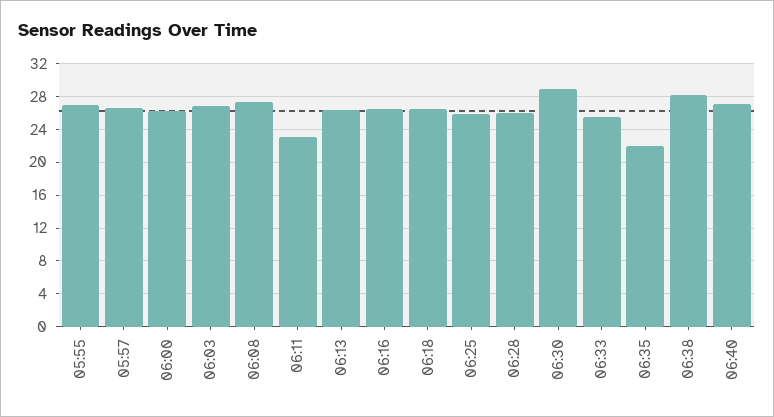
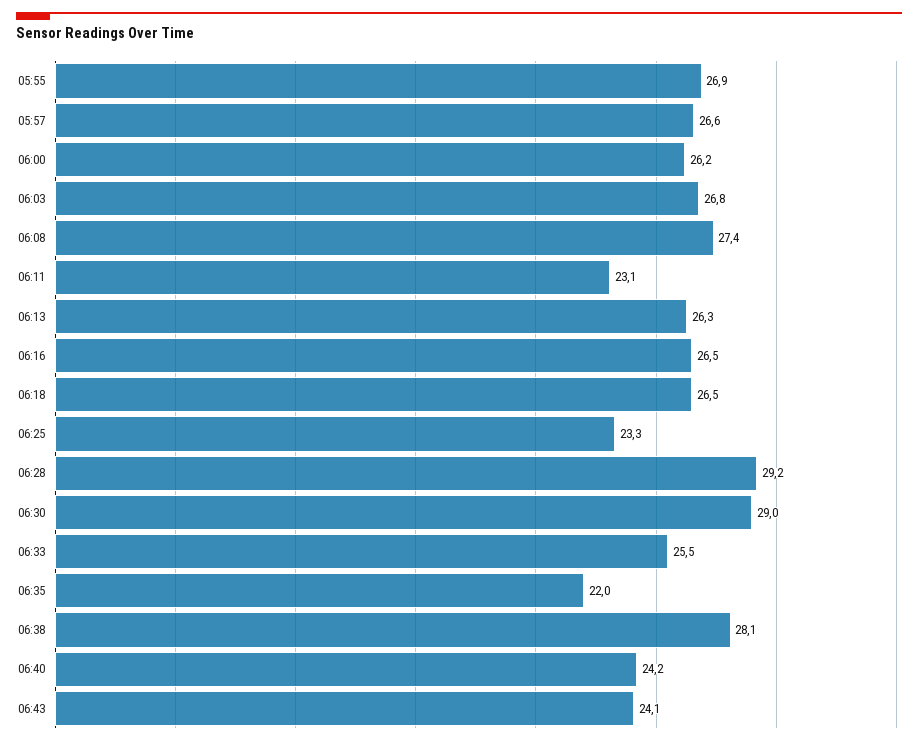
06:25: 26 -> 23.3
06:28: 26 -> 29.2
06:40: 27 -> 24.2
06:43: none -> 24.1

